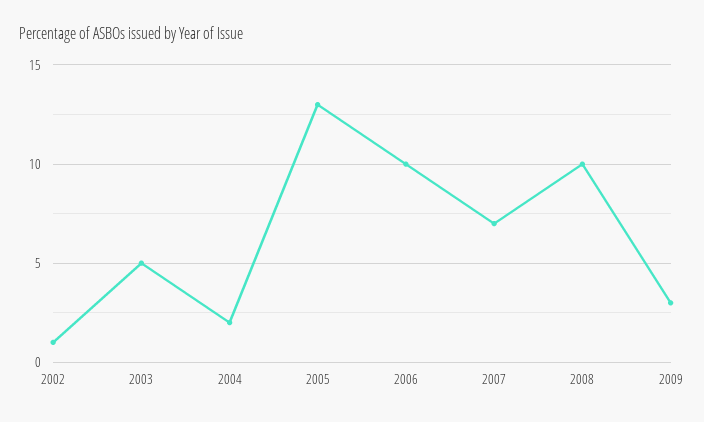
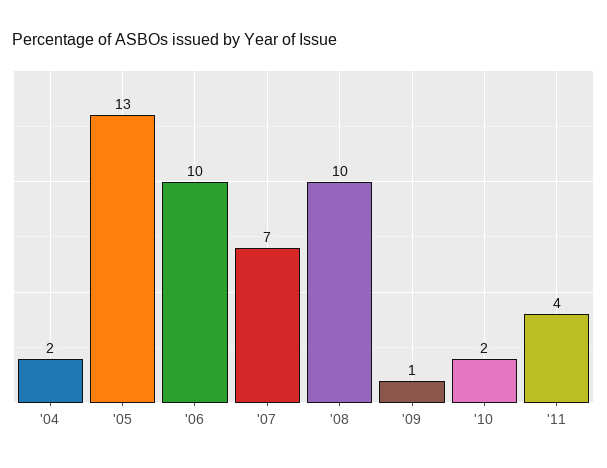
2002: 1 -> none
2003: 5 -> none
2009: 3 -> 1
'10: none -> 2
'11: none -> 4

